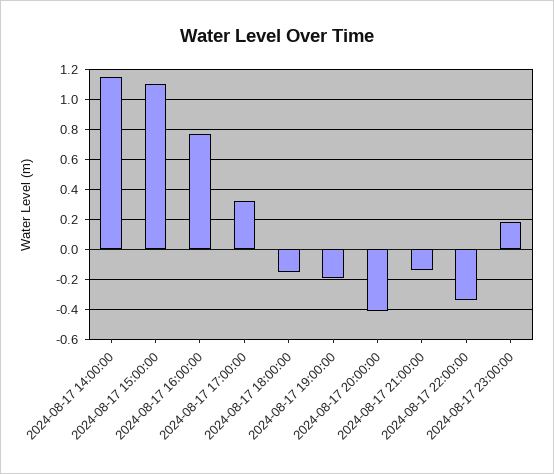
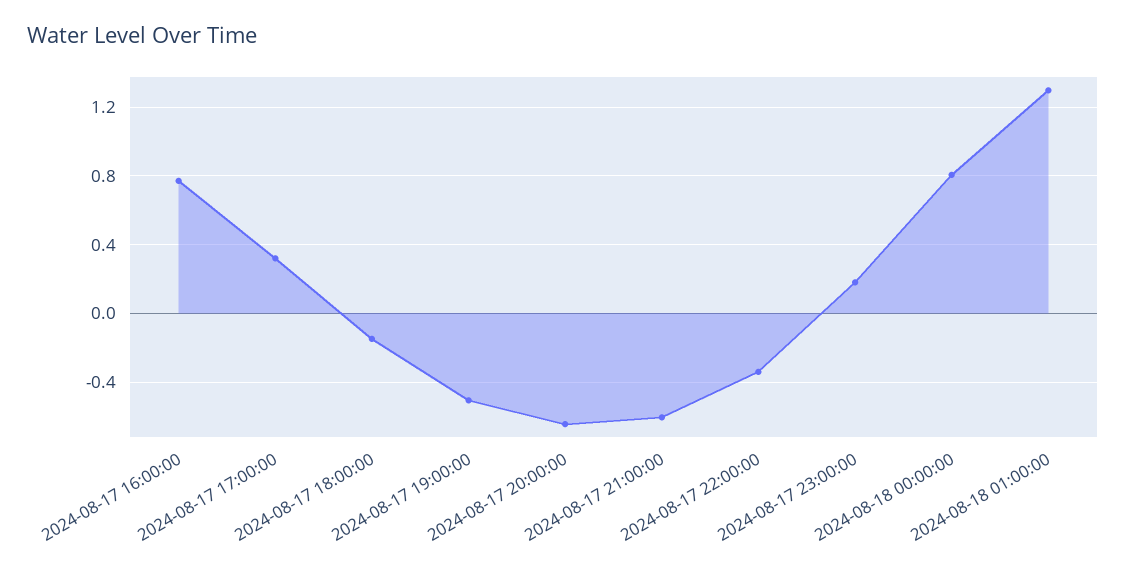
2024-08-17 14:00:00: 1.15 -> none
2024-08-17 15:00:00: 1.1 -> none
2024-08-17 19:00:00: -0.2 -> -0.5
2024-08-17 20:00:00: -0.4 -> -0.65
2024-08-17 21:00:00: -0.15 -> -0.6
2024-08-18 00:00:00: none -> 0.8
2024-08-18 01:00:00: none -> 1.3

